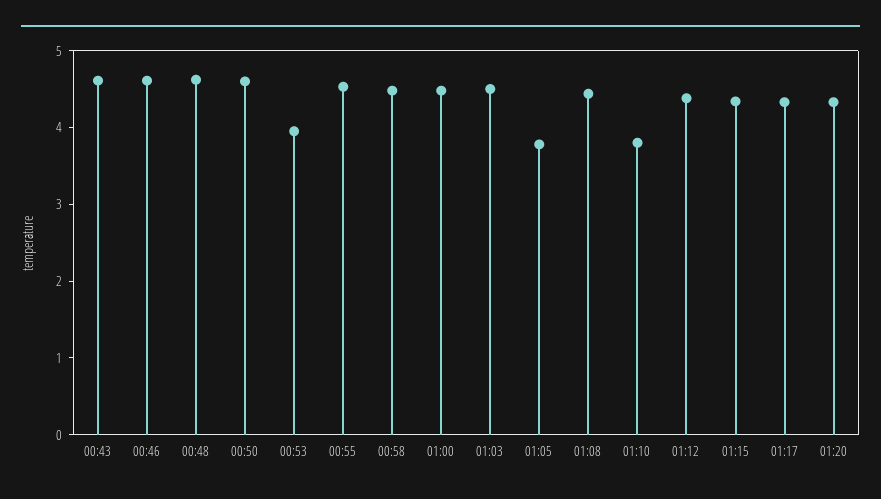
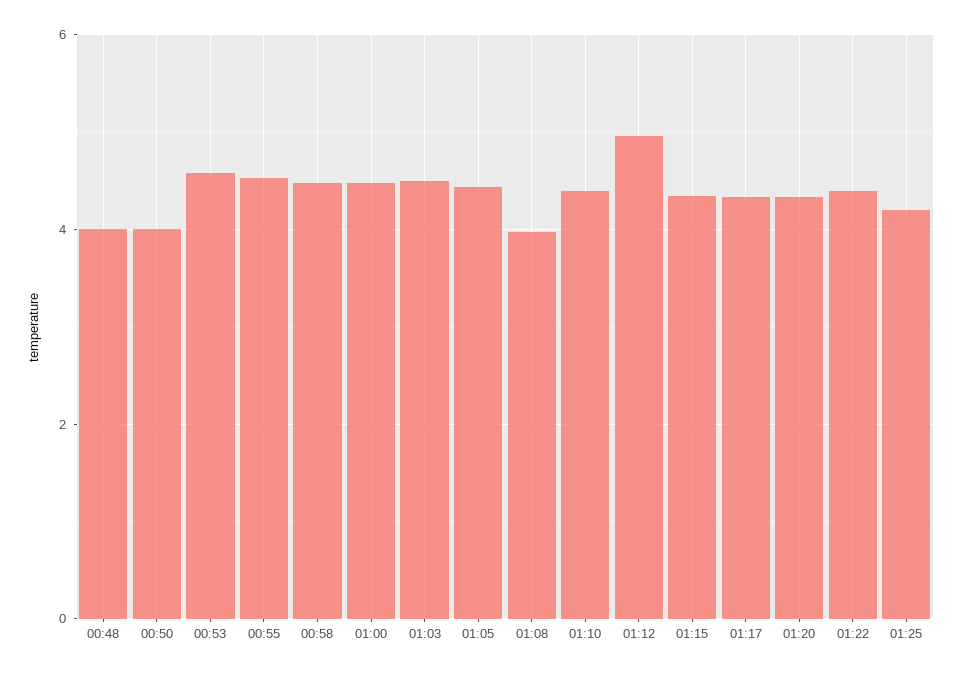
00:43: 4.6 -> none
00:46: 4.6 -> none
00:48: 4.6 -> 4
00:50: 4.6 -> 4
00:53: 4 -> 4.6
01:05: 3.8 -> 4.4
01:08: 4.4 -> 4
01:10: 3.8 -> 4.4
01:12: 4.4 -> 5
01:22: none -> 4.4
01:25: none -> 4.2

